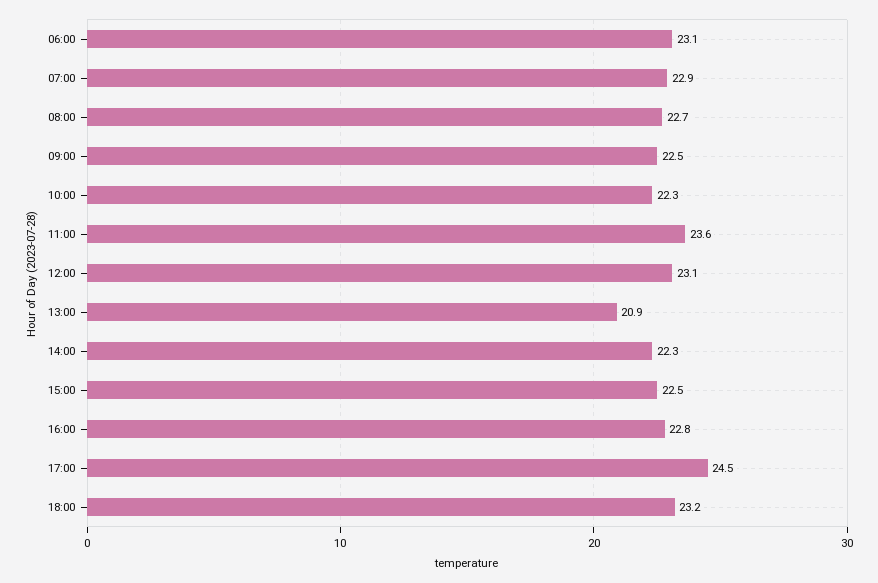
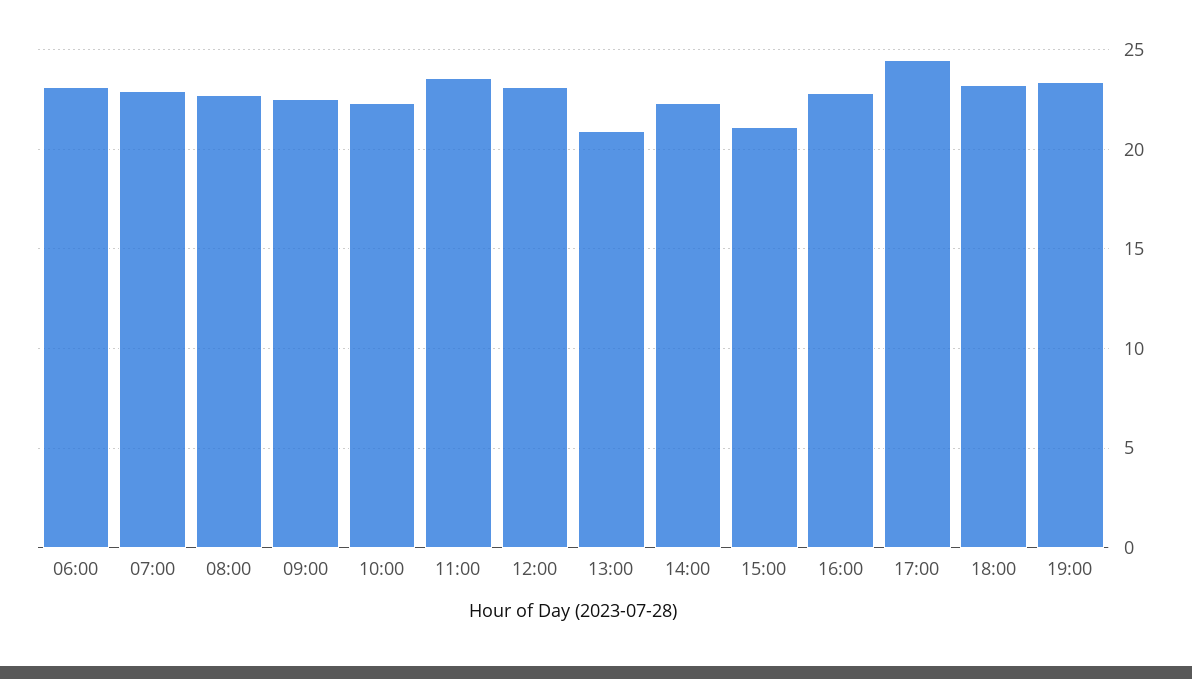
15:00: 22.5 -> 21
19:00: none -> 23.5

